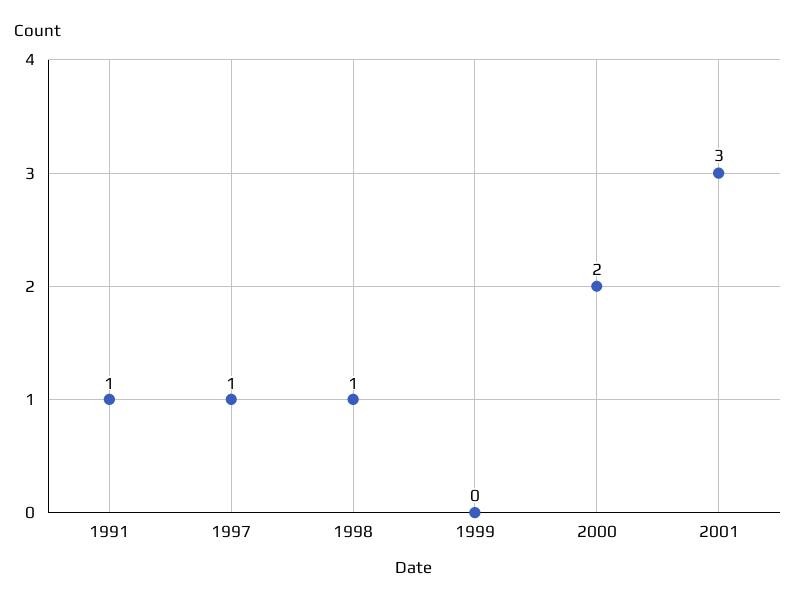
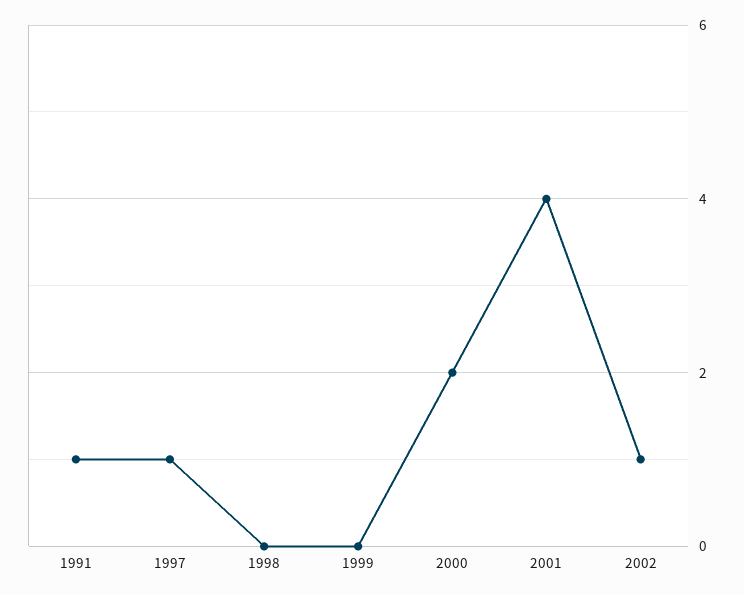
1998: 1 -> 0
2001: 3 -> 4
2002: none -> 1

